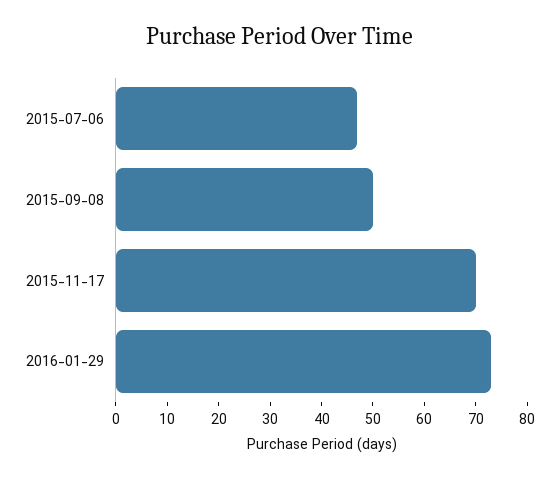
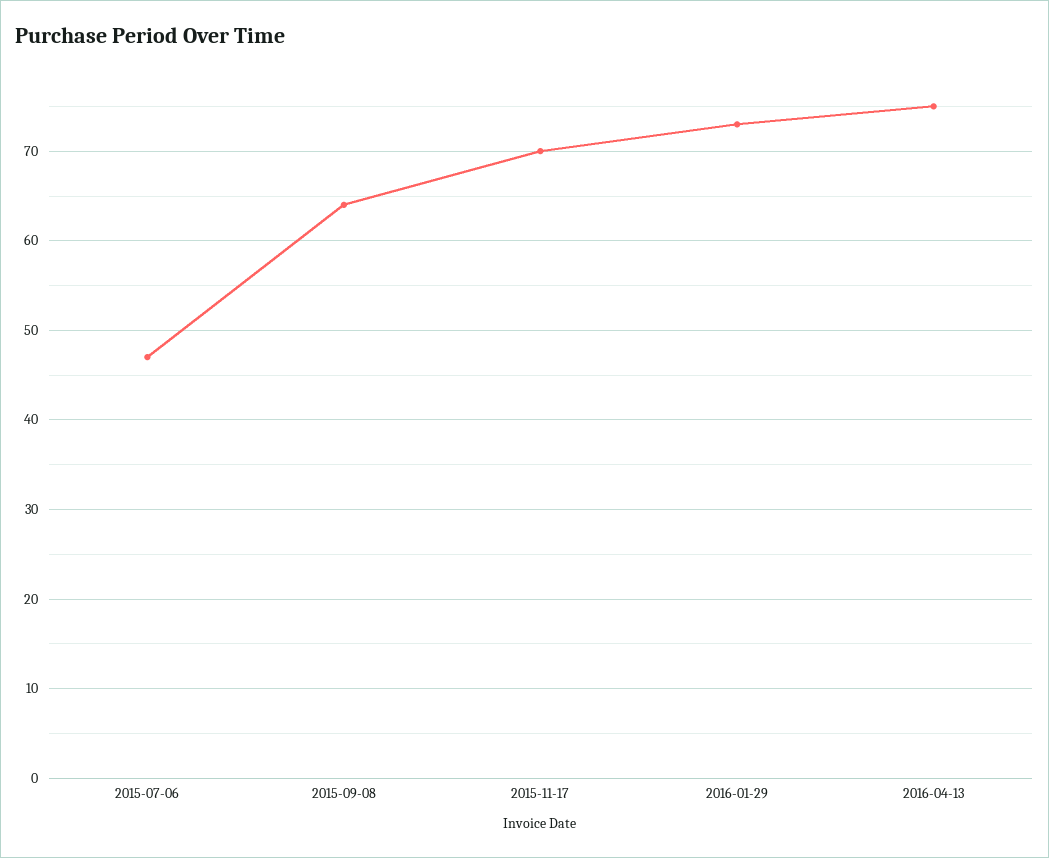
2015-09-08: 50 -> 64
2016-04-13: none -> 75

